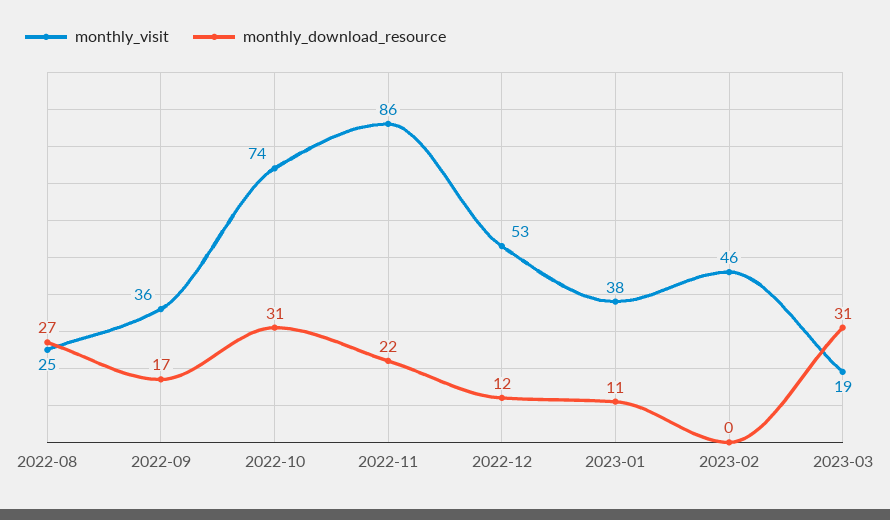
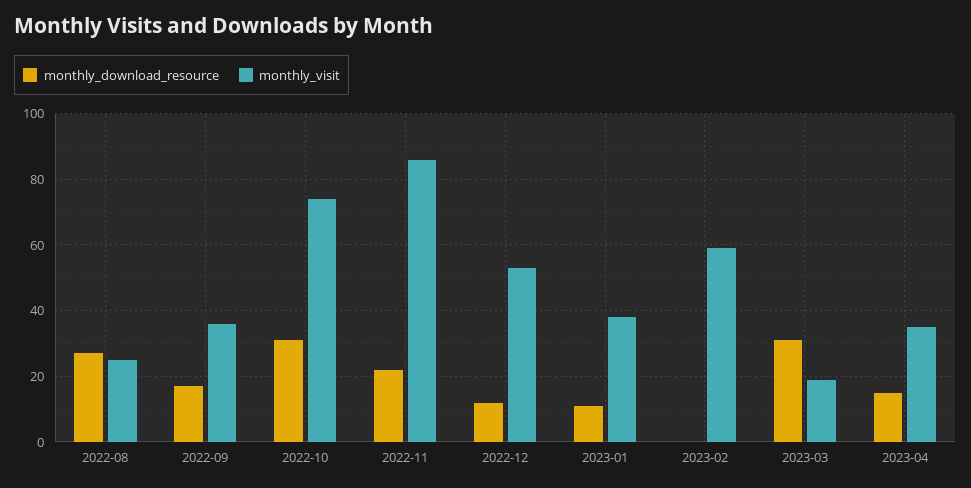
monthly_visit, 2023-02: 46 -> 60
monthly_download_resource, 2023-04: none -> 15
monthly_visit, 2023-04: none -> 35

